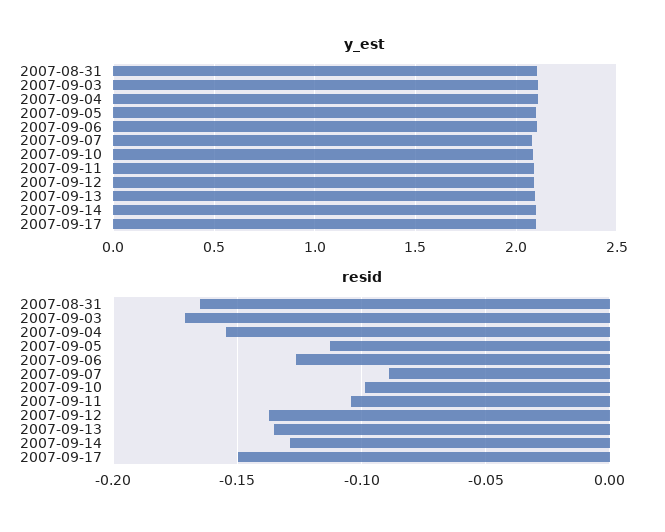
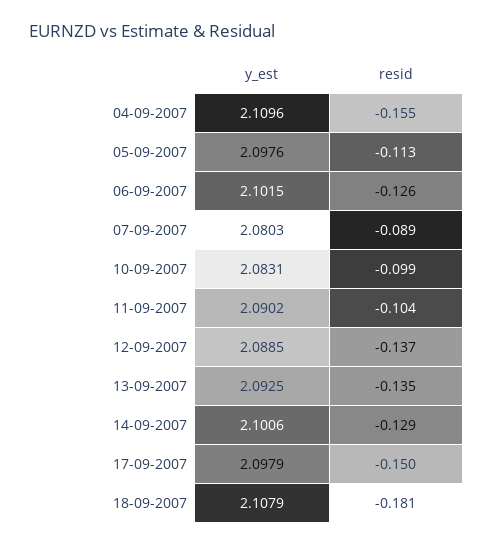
y_est, 2007-08-31: 2.1 -> none
y_est, 2007-09-03: 2.1 -> none
resid, 2007-08-31: -0.165 -> none
resid, 2007-09-03: -0.17 -> none
y_est, 18-09-2007: none -> 2.1079
resid, 18-09-2007: none -> -0.181

